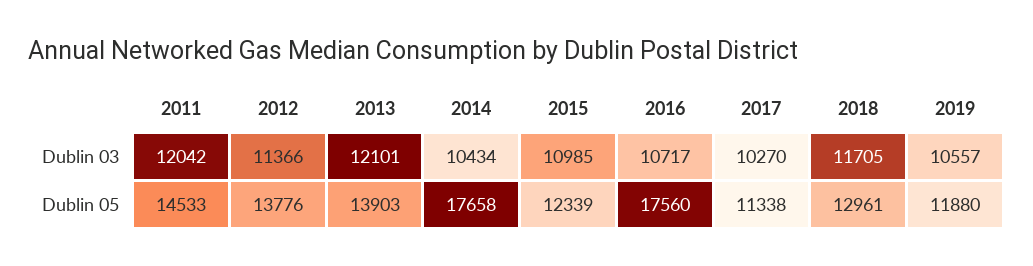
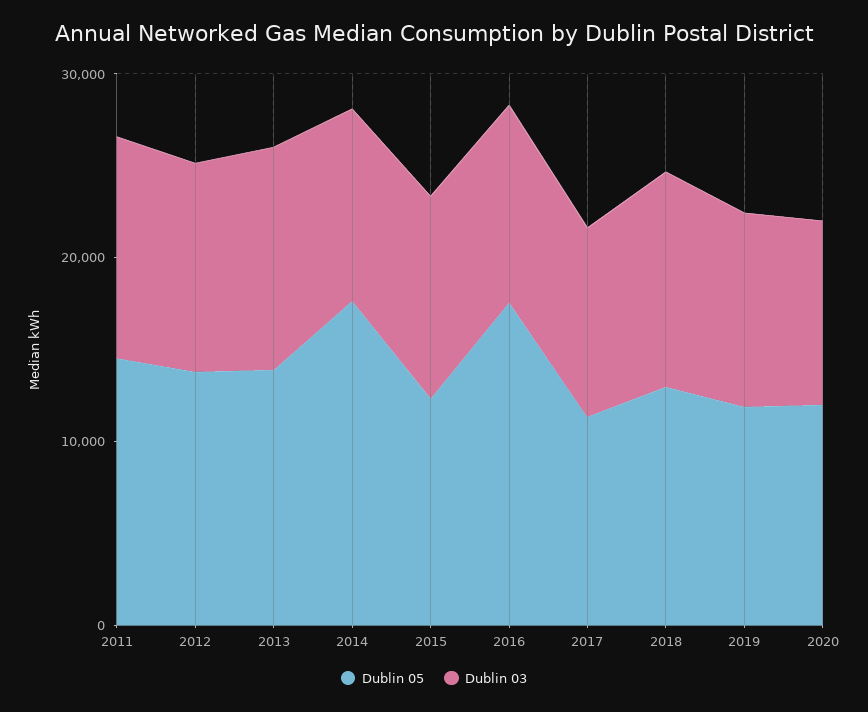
Dublin 05, 2020: none -> 12000
Dublin 03, 2020: none -> 10000

